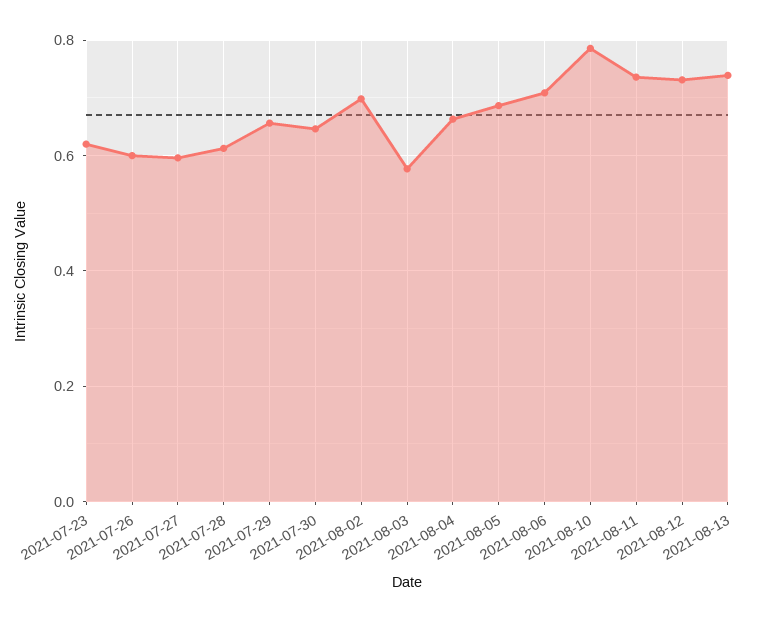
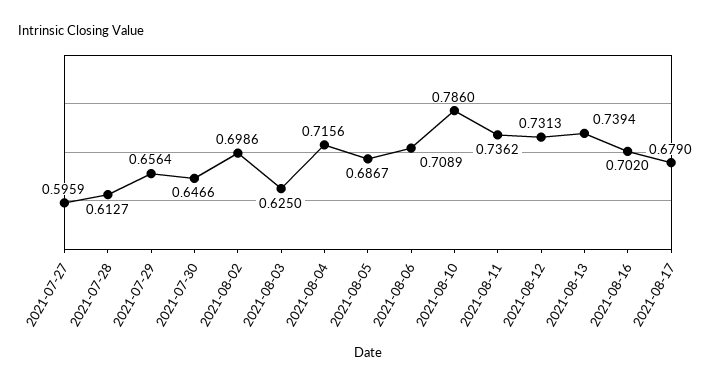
2021-07-23: 0.62 -> none
2021-07-26: 0.6 -> none
2021-08-03: 0.58 -> 0.625
2021-08-04: 0.66 -> 0.7156
2021-08-16: none -> 0.702
2021-08-17: none -> 0.679

